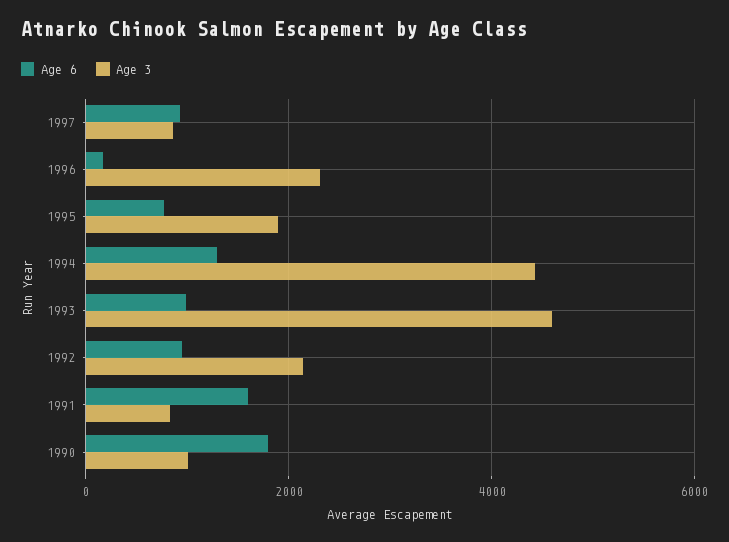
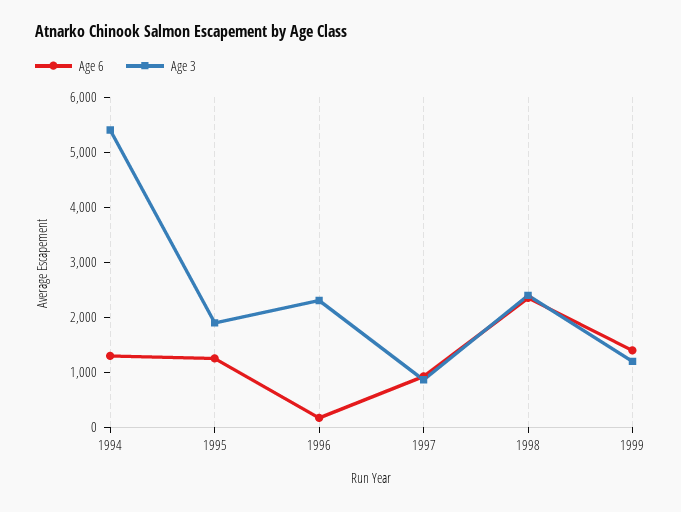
Age 6, 1995: 800 -> 1200
Age 3, 1994: 4400 -> 5400
Age 6, 1993: 1000 -> none
Age 3, 1993: 4600 -> none
Age 6, 1992: 1000 -> none
Age 3, 1992: 2200 -> none
Age 6, 1991: 1600 -> none
Age 3, 1991: 800 -> none
Age 6, 1990: 1800 -> none
Age 3, 1990: 1000 -> none
Age 6, 1998: none -> 2400
Age 3, 1998: none -> 2400
Age 6, 1999: none -> 1400
Age 3, 1999: none -> 1200

